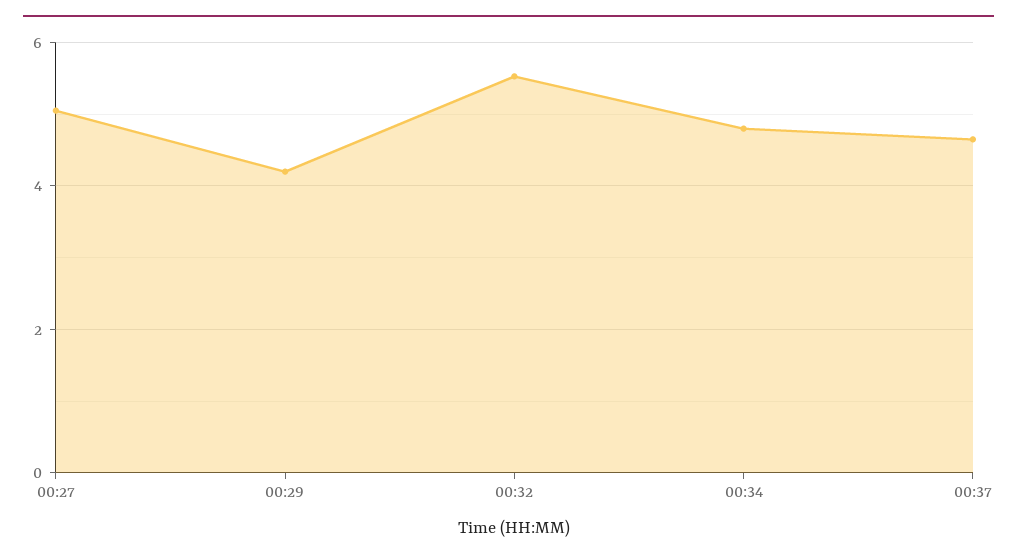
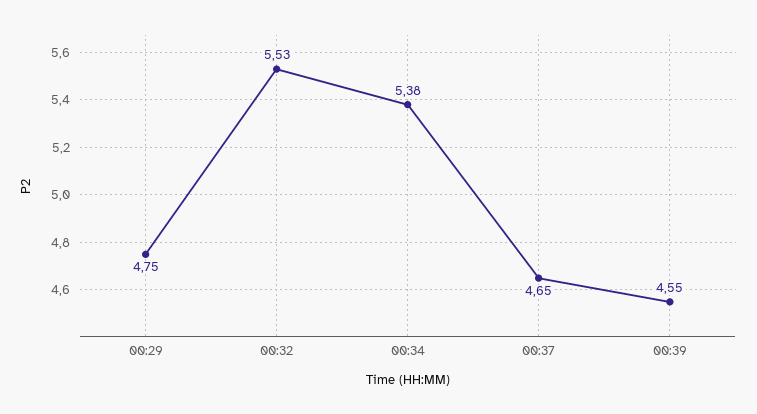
00:27: 5 -> none
00:29: 4.2 -> 4.75
00:34: 4.8 -> 5.38
00:39: none -> 4.55

